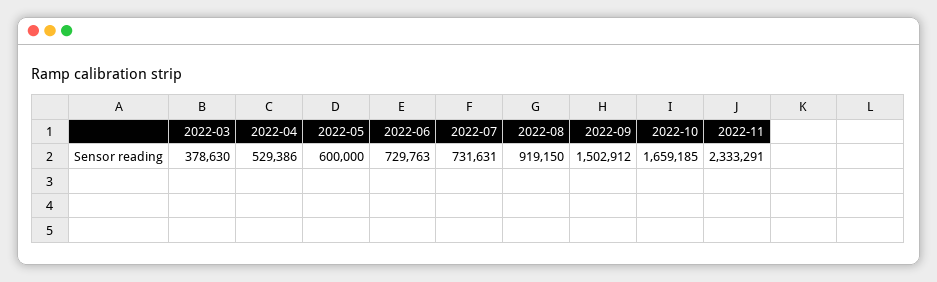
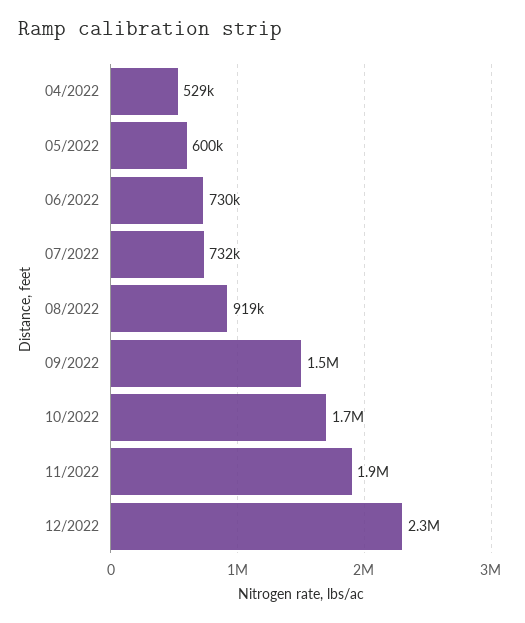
2022-03: 378630 -> none
2022-11: 2333291 -> 1900000
12/2022: none -> 2300000

